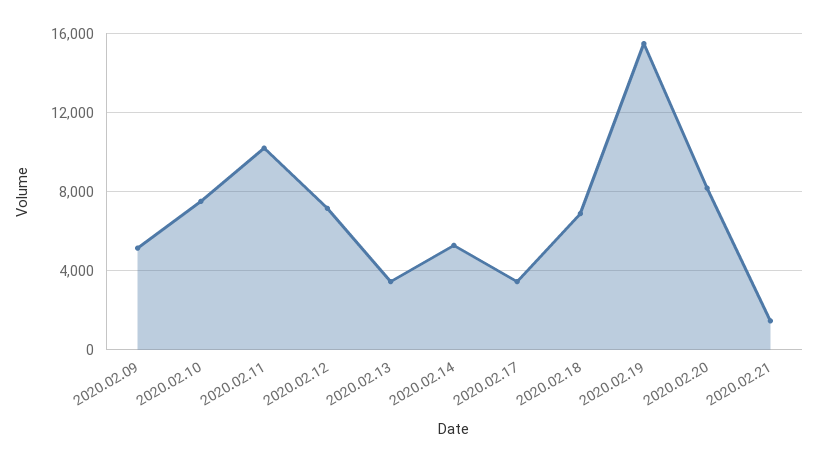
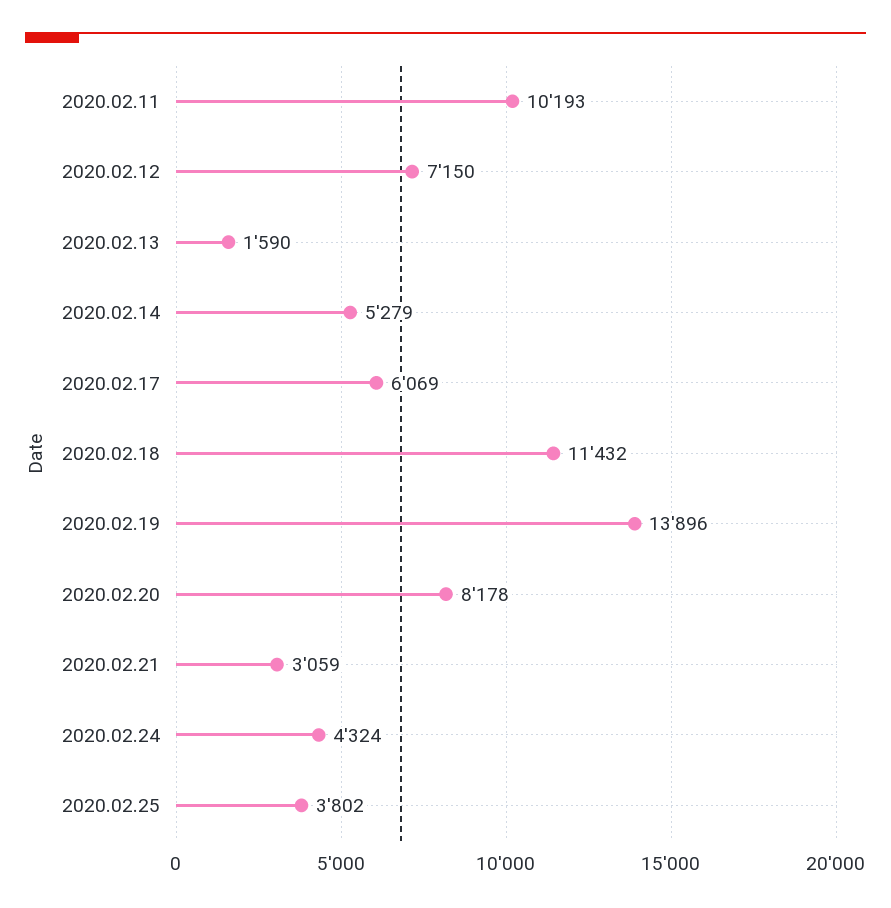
2020.02.09: 5000 -> none
2020.02.10: 7500 -> none
2020.02.13: 3500 -> 1590
2020.02.17: 3500 -> 6069
2020.02.18: 7000 -> 11432
2020.02.19: 15500 -> 13896
2020.02.21: 1500 -> 3059
2020.02.24: none -> 4324
2020.02.25: none -> 3802

